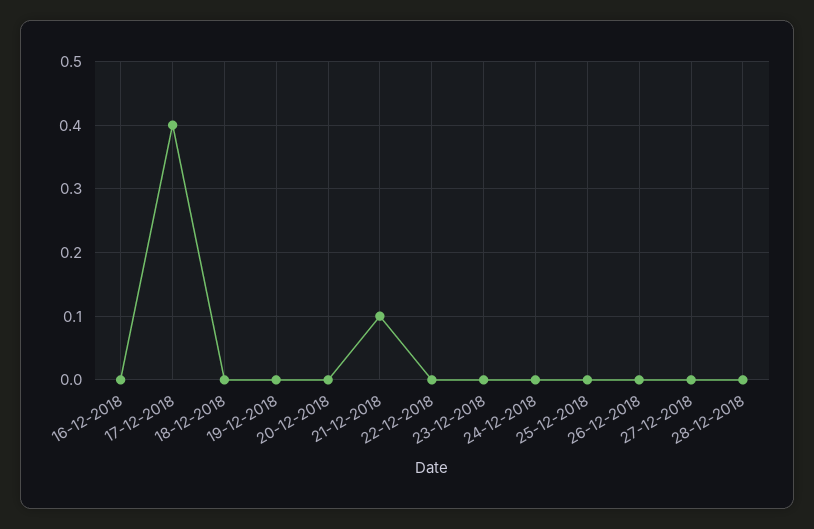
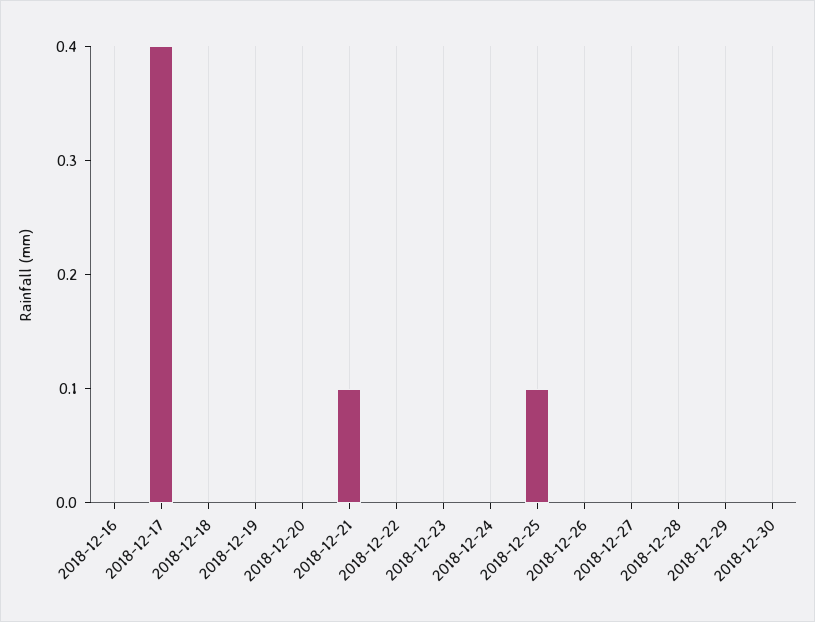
25-12-2018: 0 -> 0.1
2018-12-29: none -> 0
2018-12-30: none -> 0

